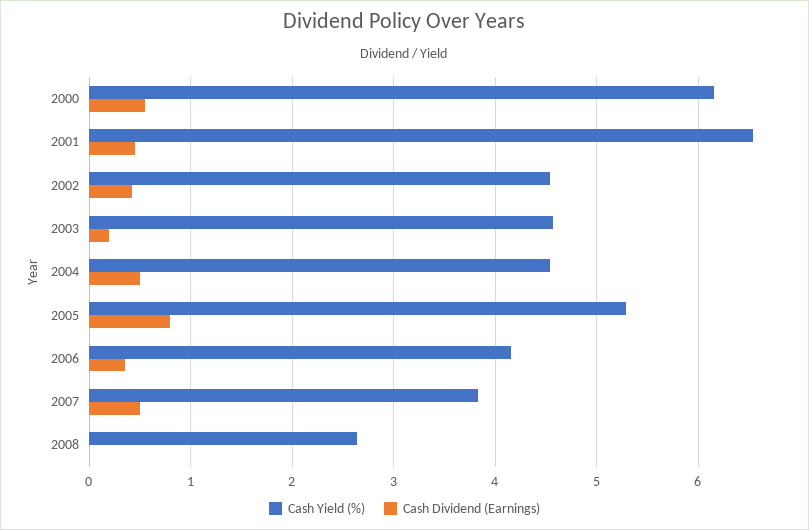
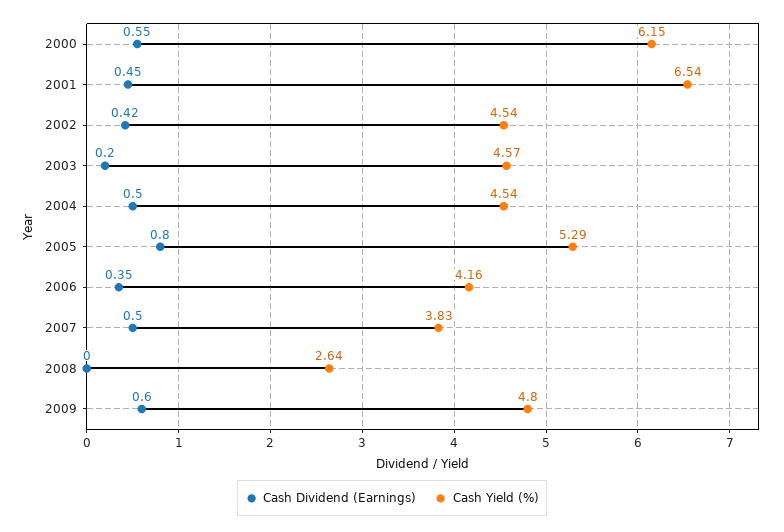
Cash Dividend (Earnings), 2009: none -> 0.6
Cash Yield (%), 2009: none -> 4.8

